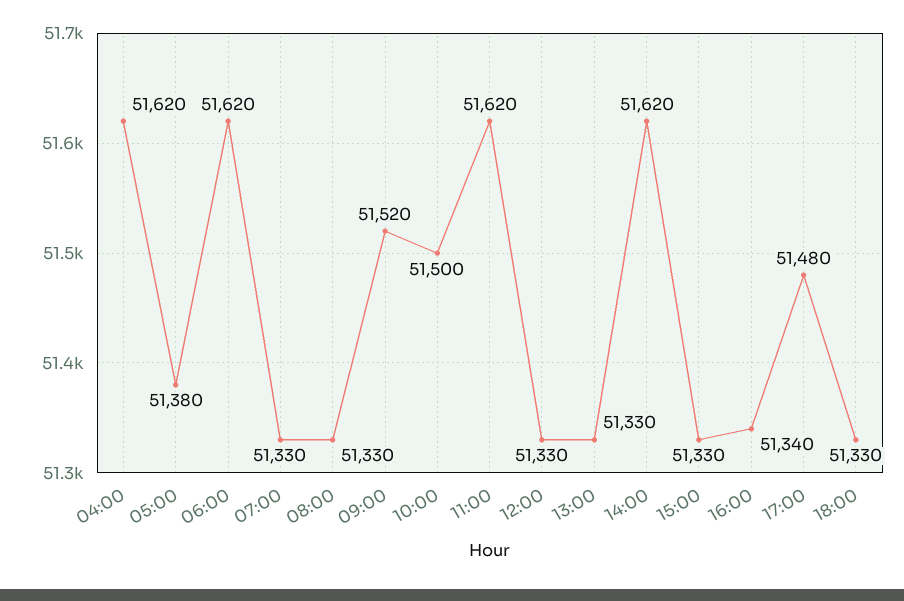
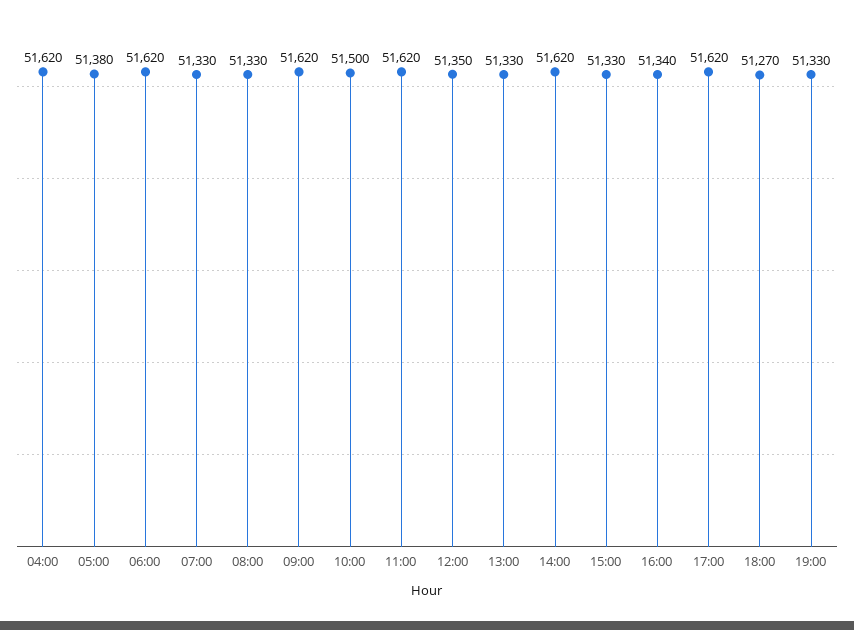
09:00: 51520 -> 51620
12:00: 51330 -> 51350
17:00: 51480 -> 51620
18:00: 51330 -> 51270
19:00: none -> 51330

